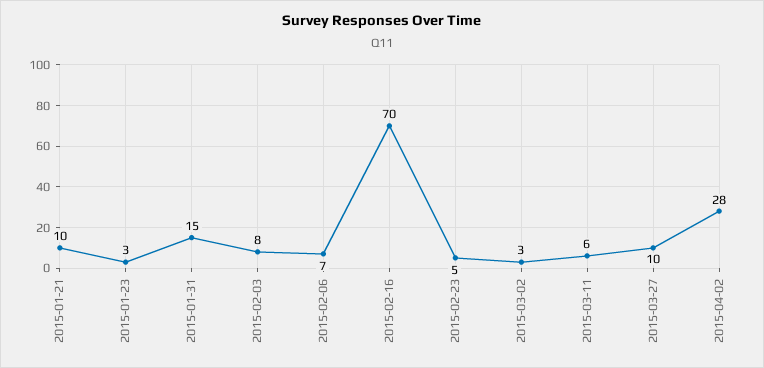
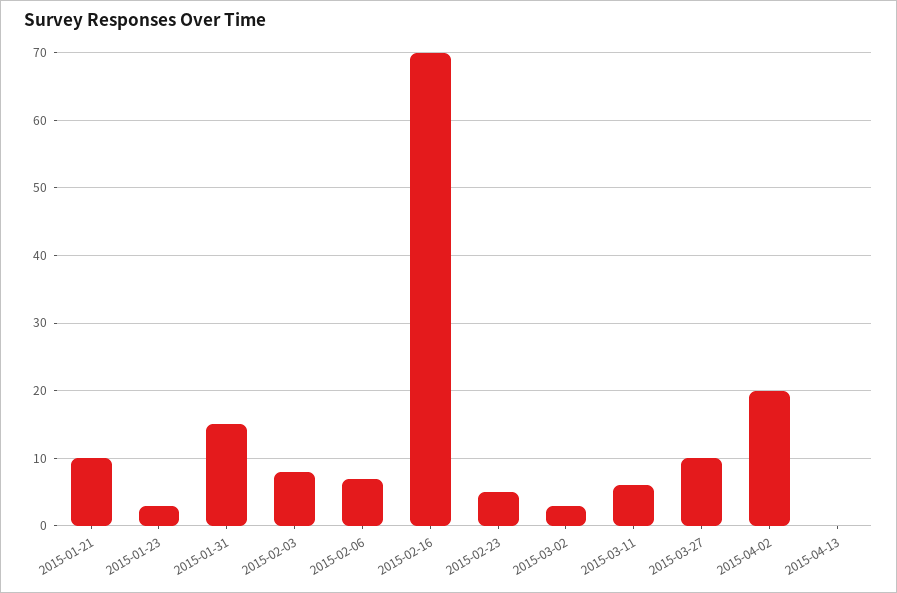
2015-04-02: 28 -> 20
2015-04-13: none -> 0

